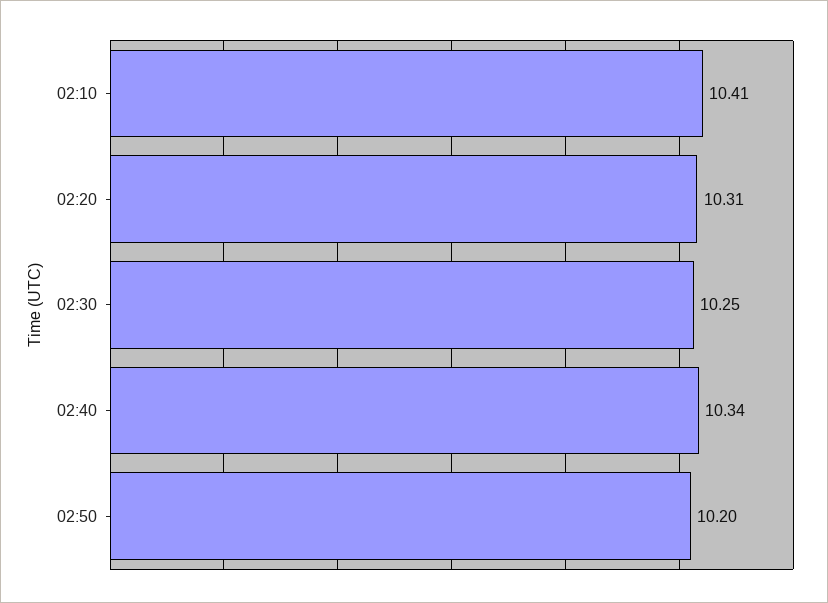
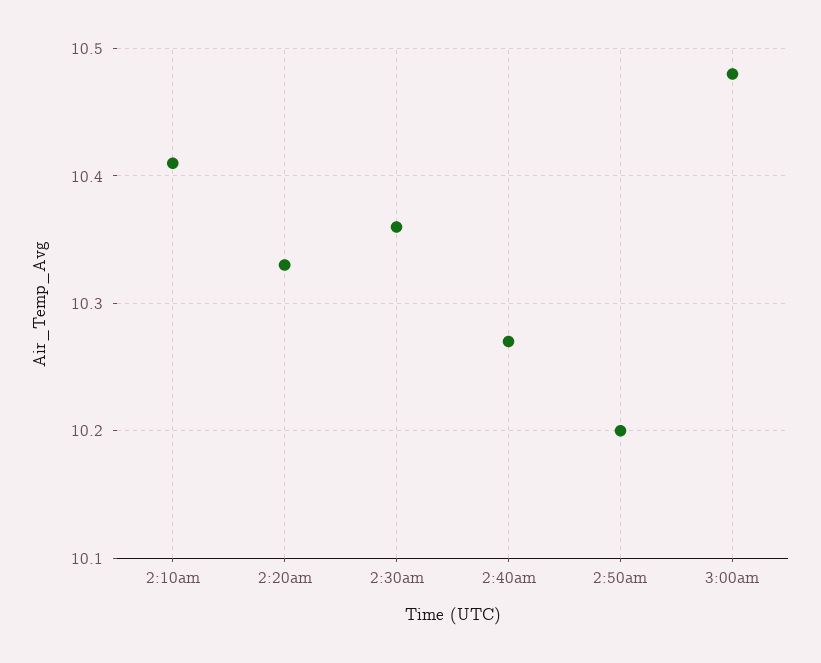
02:20: 10.31 -> 10.33
02:30: 10.25 -> 10.36
02:40: 10.34 -> 10.27
3:00am: none -> 10.48

